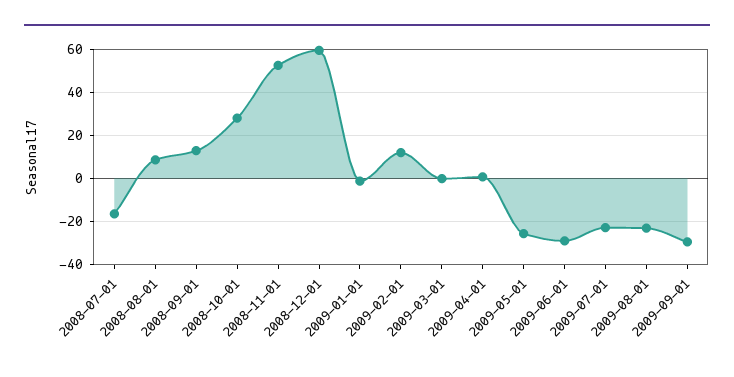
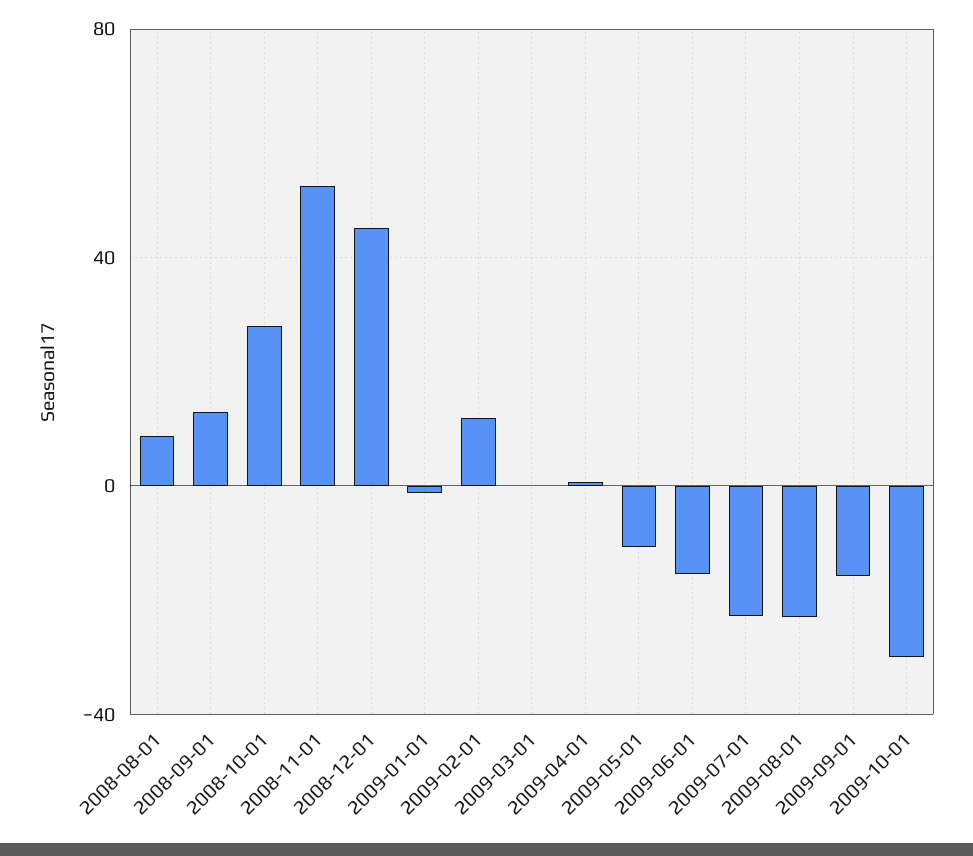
2008-07-01: -15 -> none
2008-12-01: 60 -> 45
2009-05-01: -25 -> -10
2009-06-01: -30 -> -15
2009-09-01: -30 -> -15
2009-10-01: none -> -30

